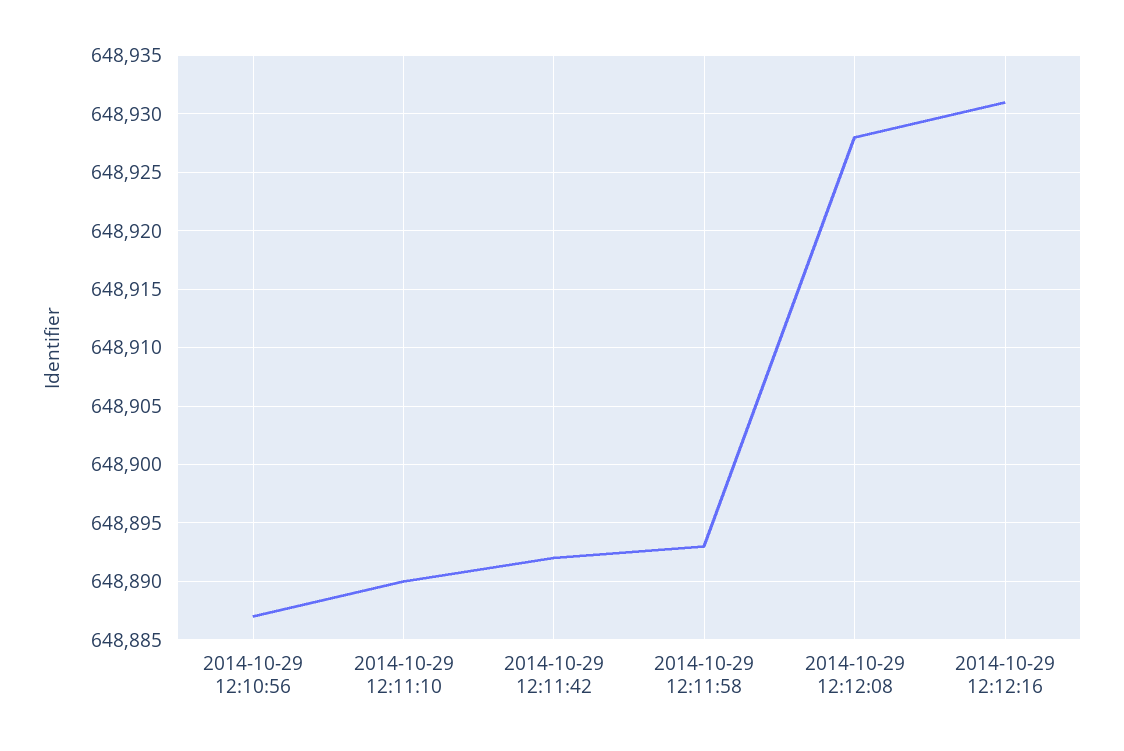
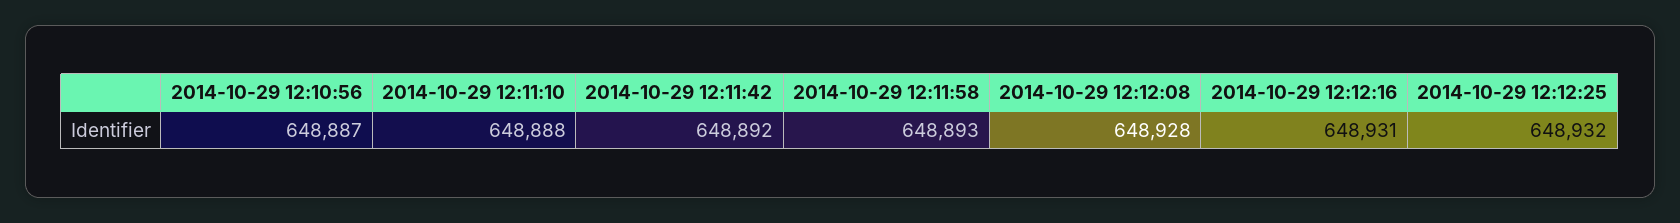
2014-10-29 12:11:10: 648890 -> 648888
2014-10-29 12:12:25: none -> 648932

